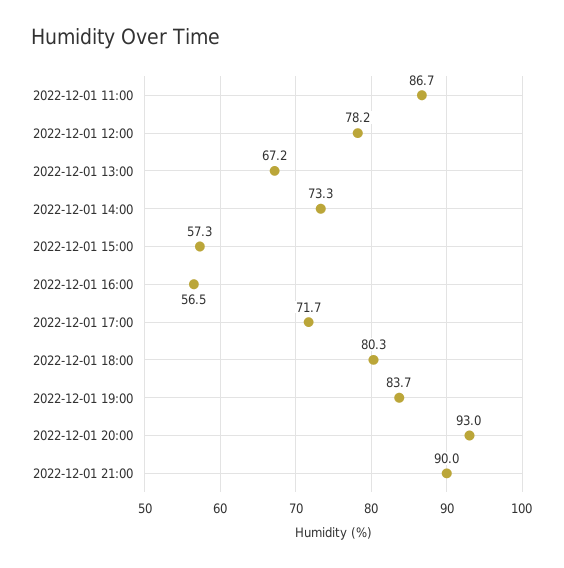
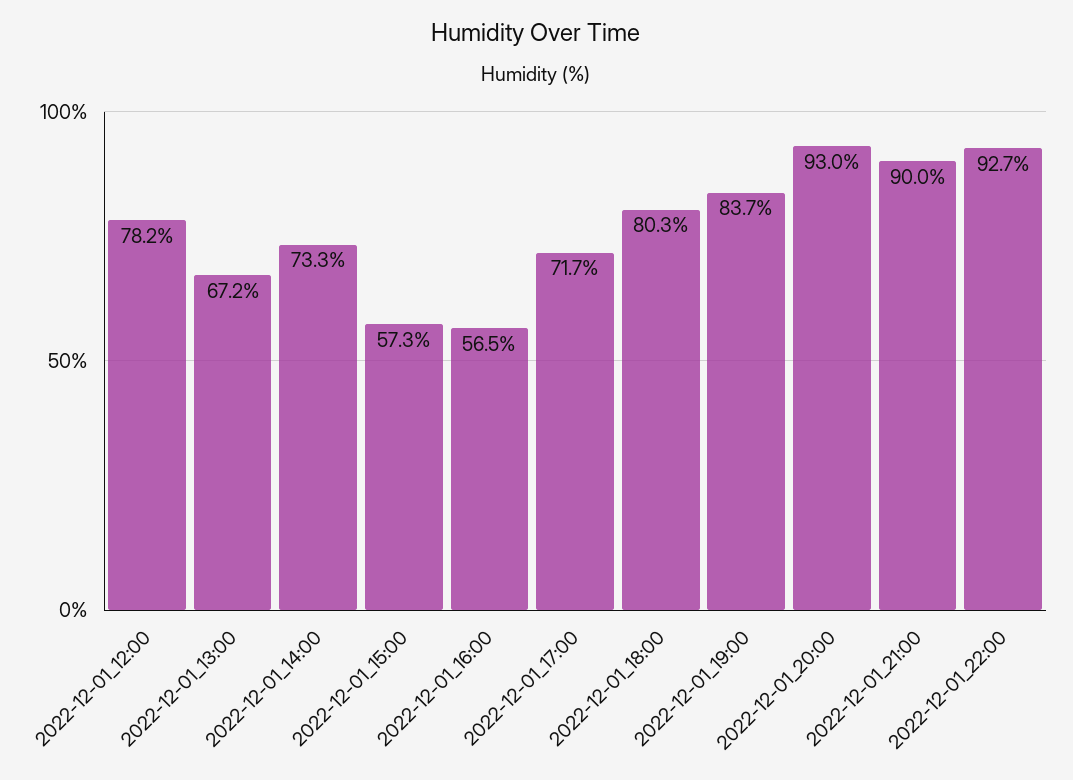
2022-12-01 11:00: 86.7 -> none
2022-12-01_22:00: none -> 92.7

